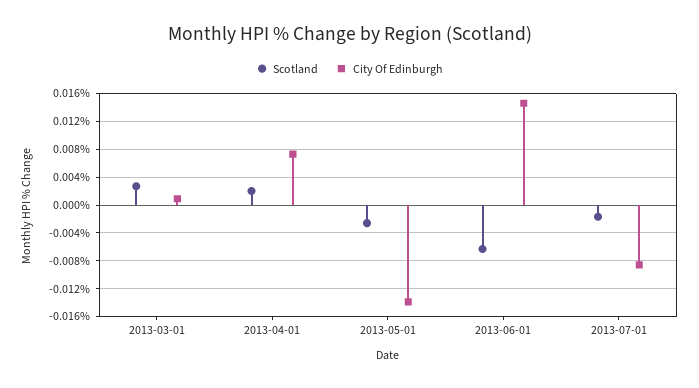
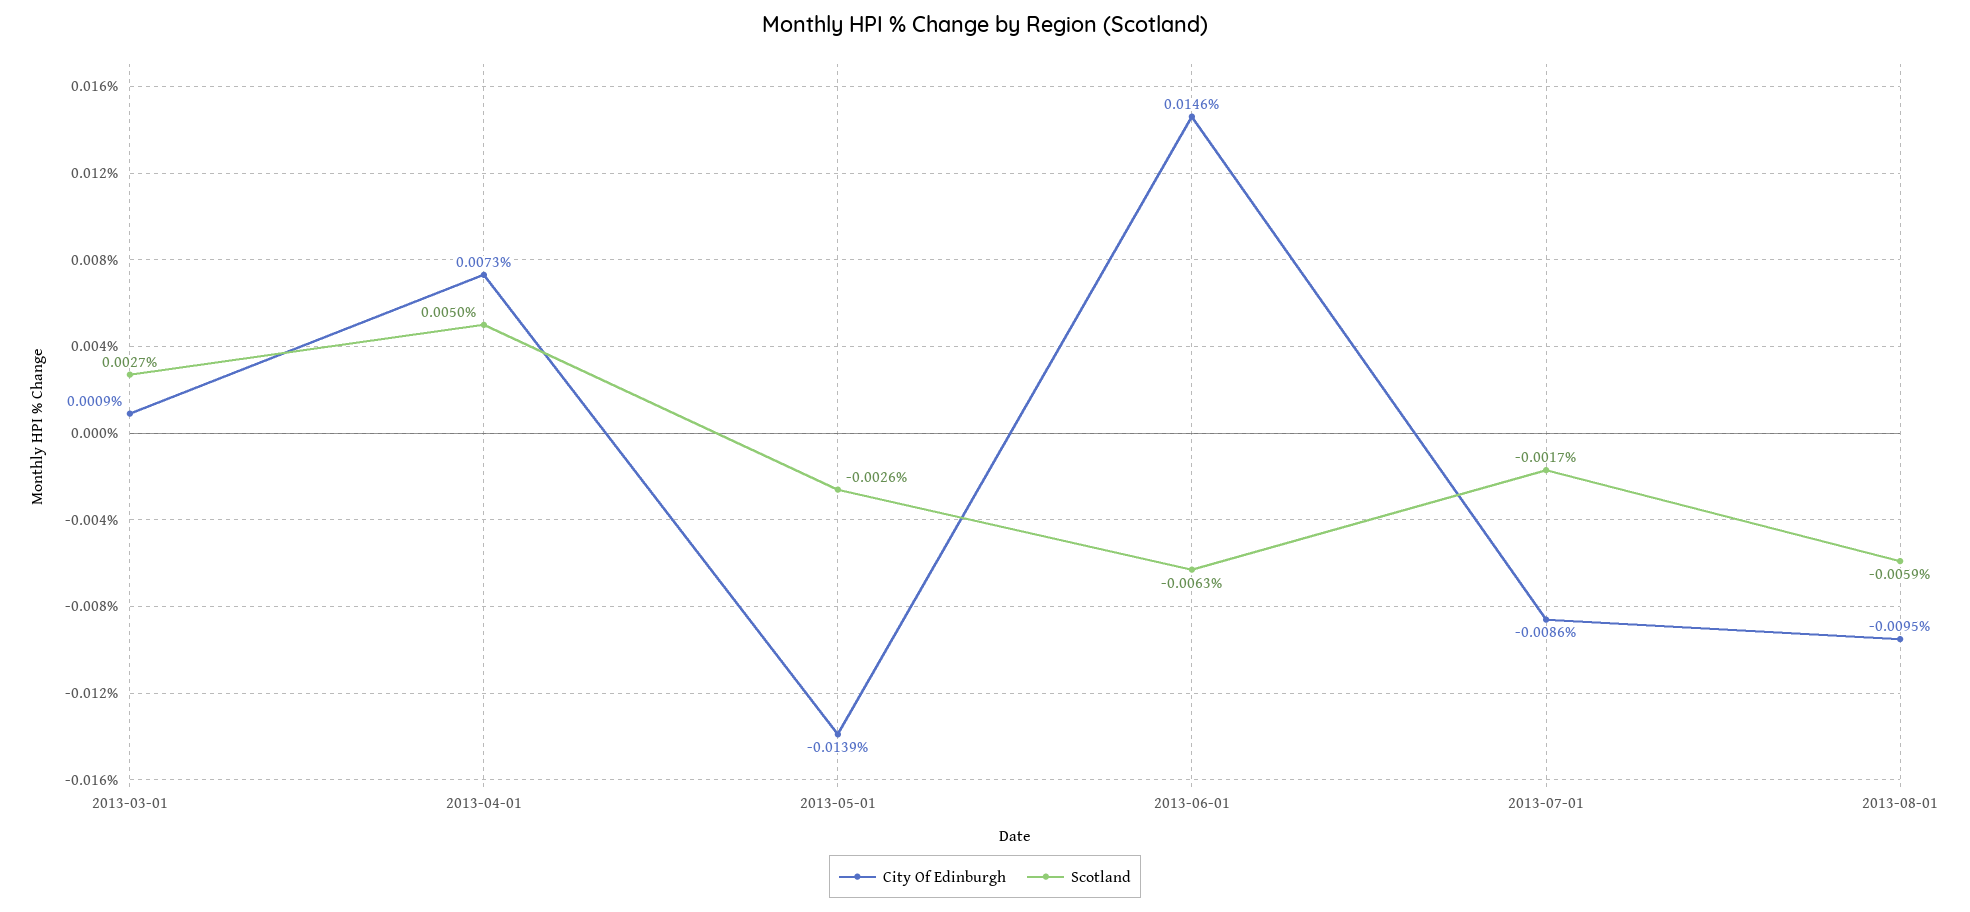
Scotland, 2013-04-01: 0.002 -> 0.005
City Of Edinburgh, 2013-08-01: none -> -0.0095
Scotland, 2013-08-01: none -> -0.0059

